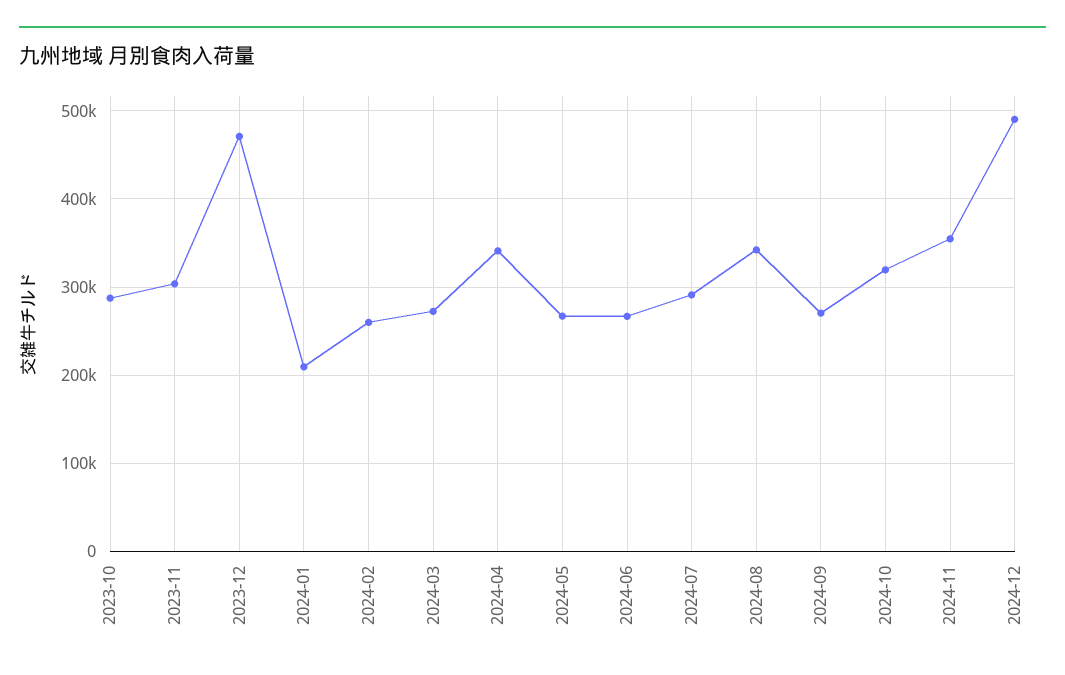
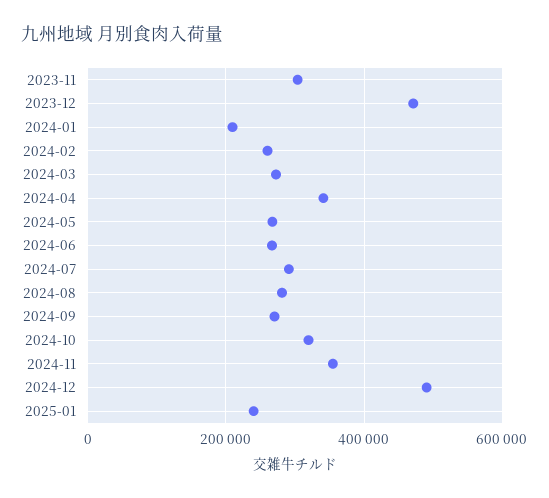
2023-10: 290000 -> none
2024-08: 340000 -> 280000
2025-01: none -> 240000

